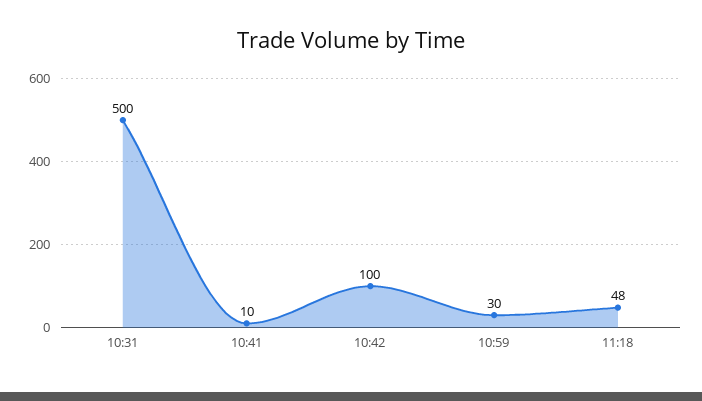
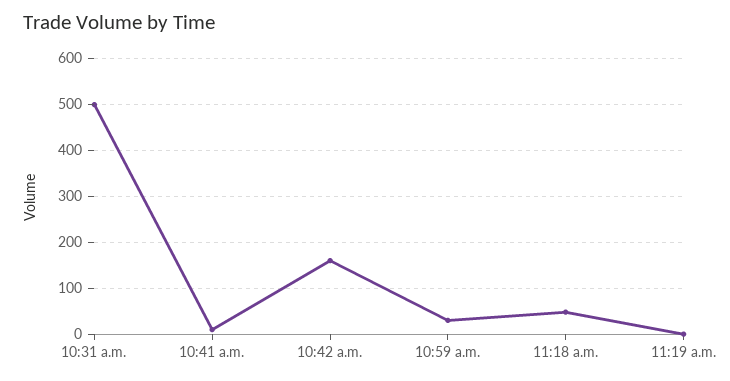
10:42: 100 -> 160
11:19 a.m.: none -> 0

